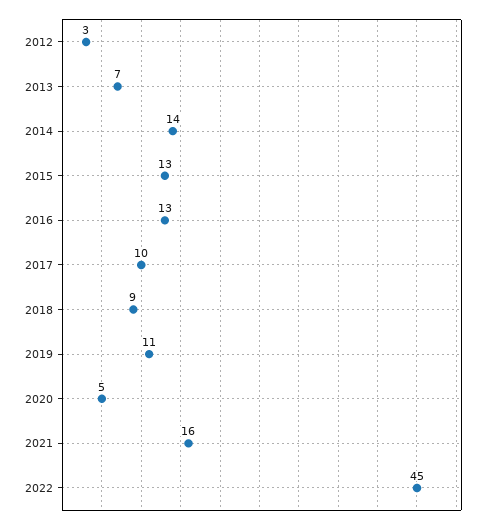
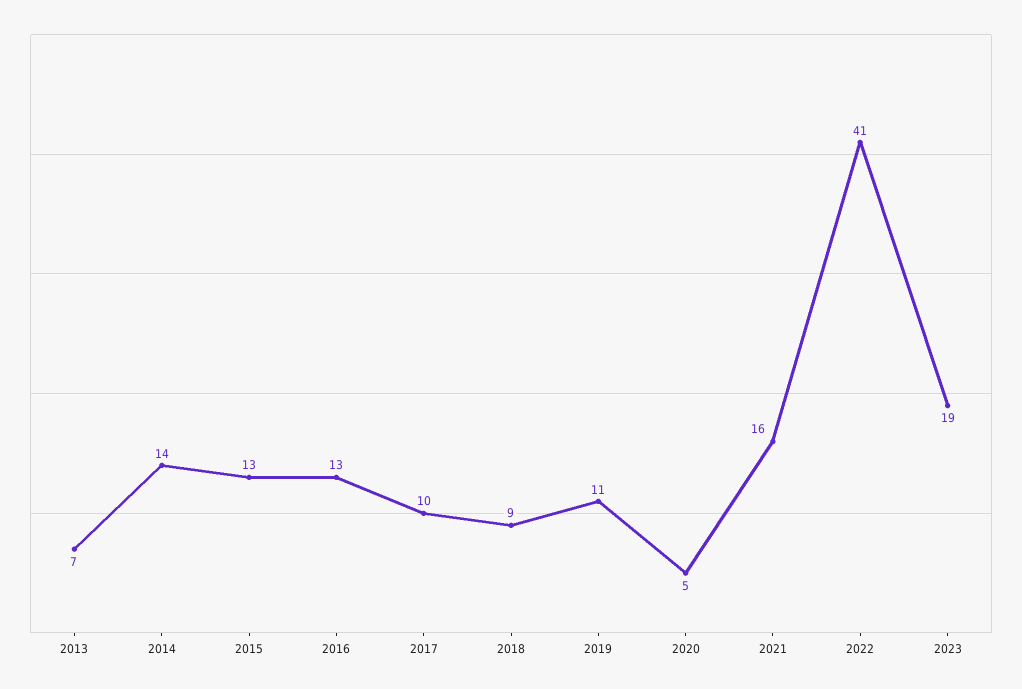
2012: 3 -> none
2022: 45 -> 41
2023: none -> 19

